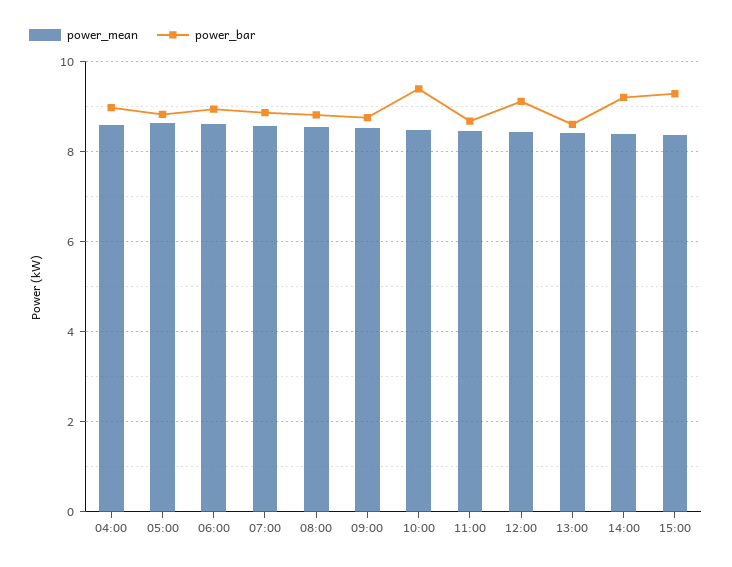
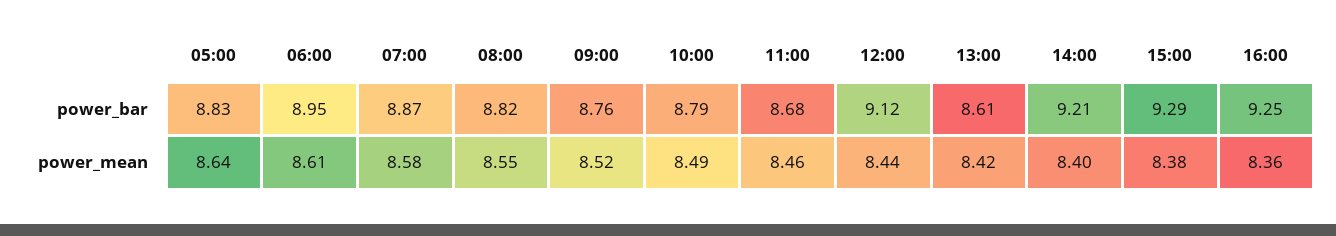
power_mean, 04:00: 8.6 -> none
power_bar, 04:00: 9 -> none
power_bar, 10:00: 9.4 -> 8.79
power_bar, 16:00: none -> 9.25
power_mean, 16:00: none -> 8.36

